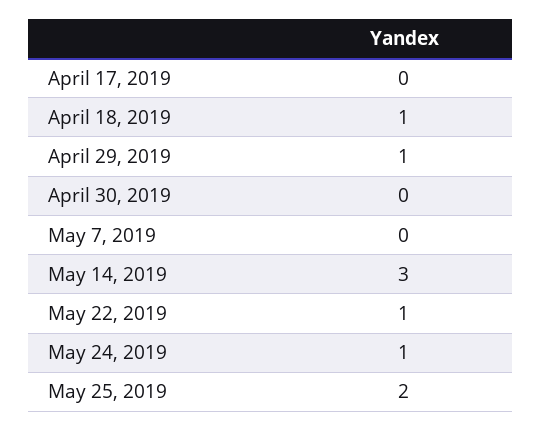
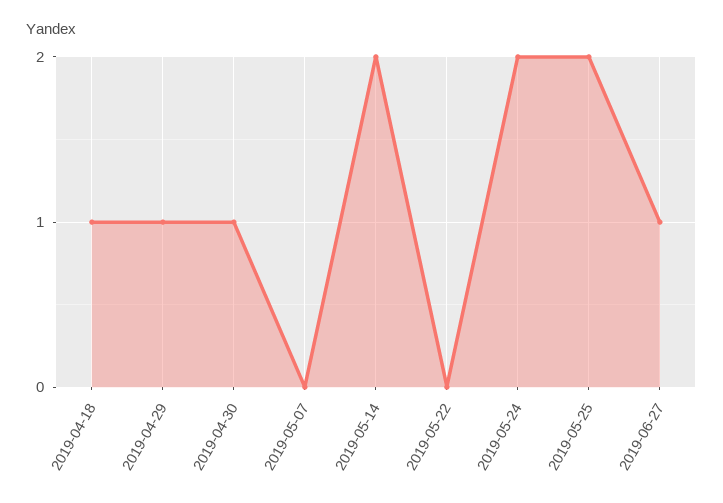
April 17, 2019: 0 -> none
April 30, 2019: 0 -> 1
May 14, 2019: 3 -> 2
May 22, 2019: 1 -> 0
May 24, 2019: 1 -> 2
2019-06-27: none -> 1

